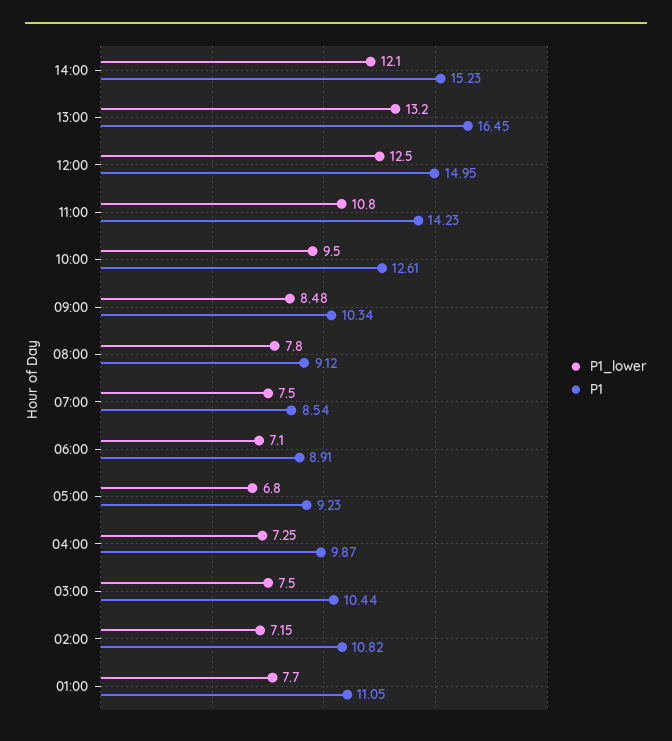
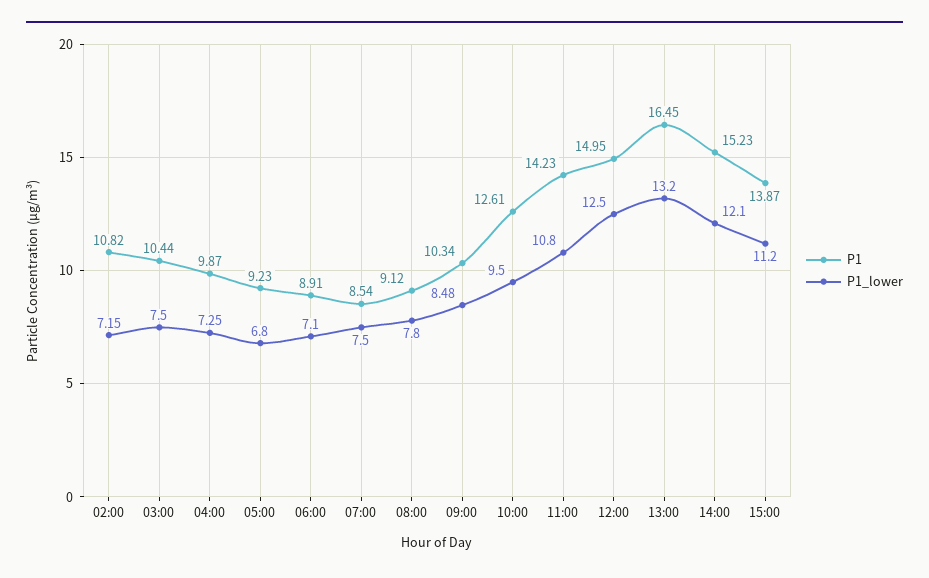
P1_lower, 01:00: 7.7 -> none
P1, 01:00: 11.05 -> none
P1, 15:00: none -> 13.87
P1_lower, 15:00: none -> 11.2

